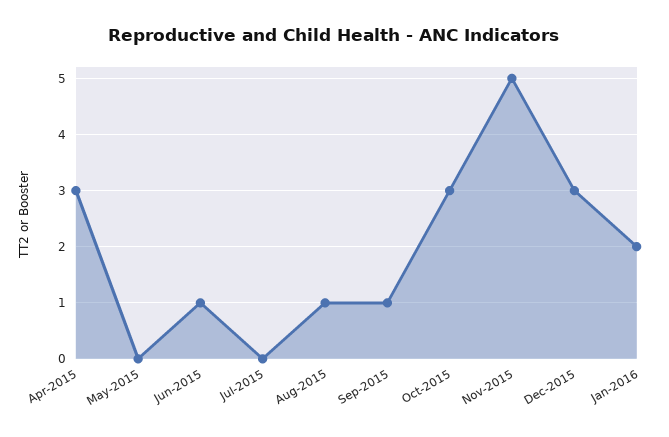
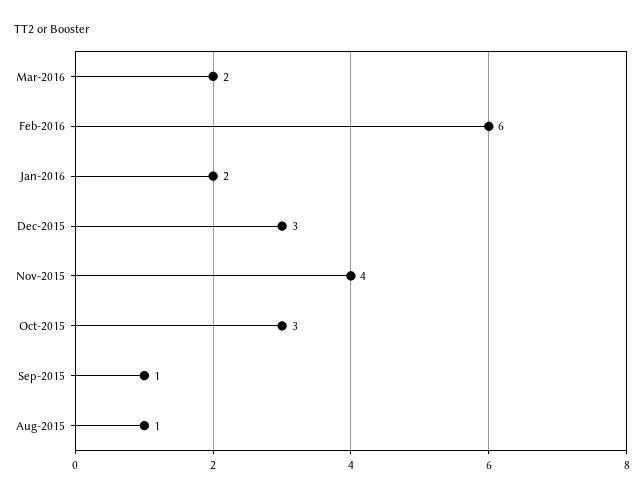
Apr-2015: 3 -> none
May-2015: 0 -> none
Jun-2015: 1 -> none
Jul-2015: 0 -> none
Nov-2015: 5 -> 4
Mar-2016: none -> 2
Feb-2016: none -> 6

